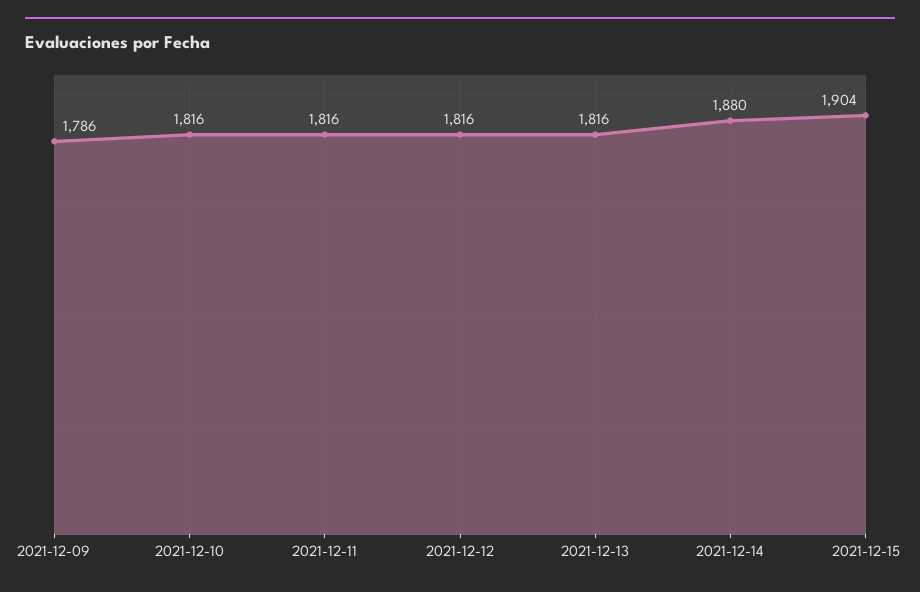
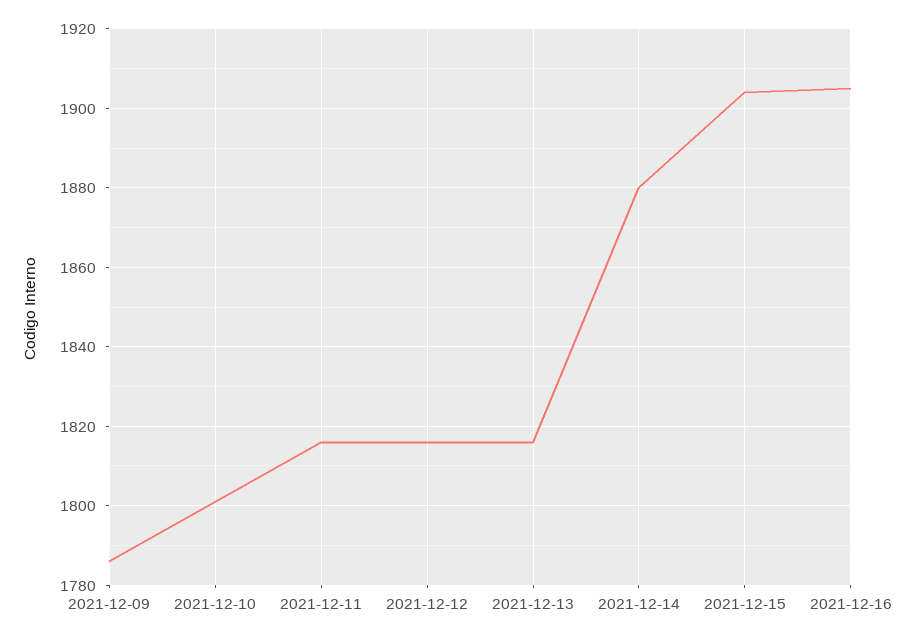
2021-12-10: 1816 -> 1800
2021-12-16: none -> 1905

